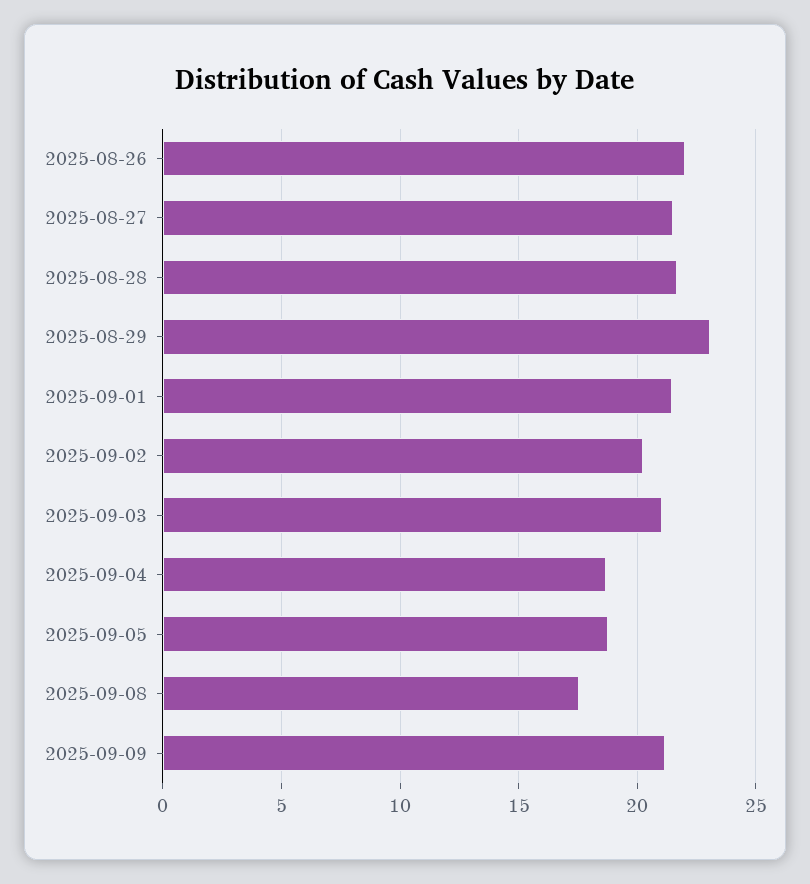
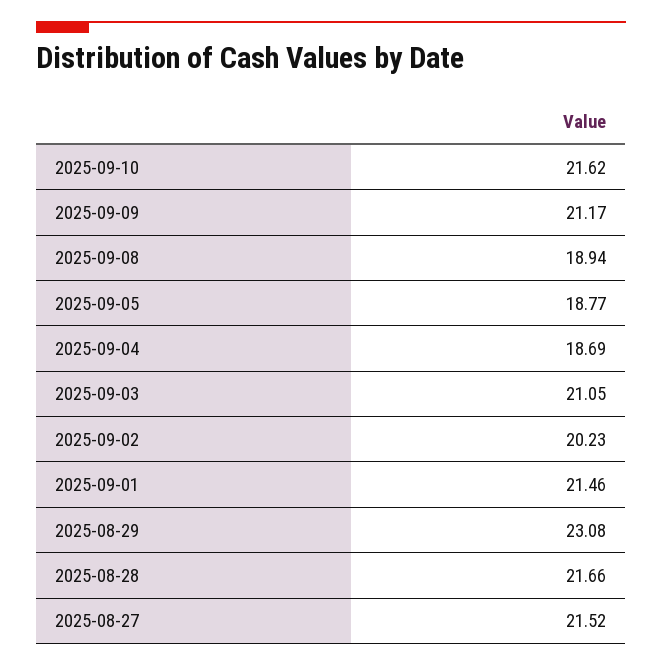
2025-08-26: 22 -> none
2025-09-08: 17.5 -> 18.94
2025-09-10: none -> 21.62

